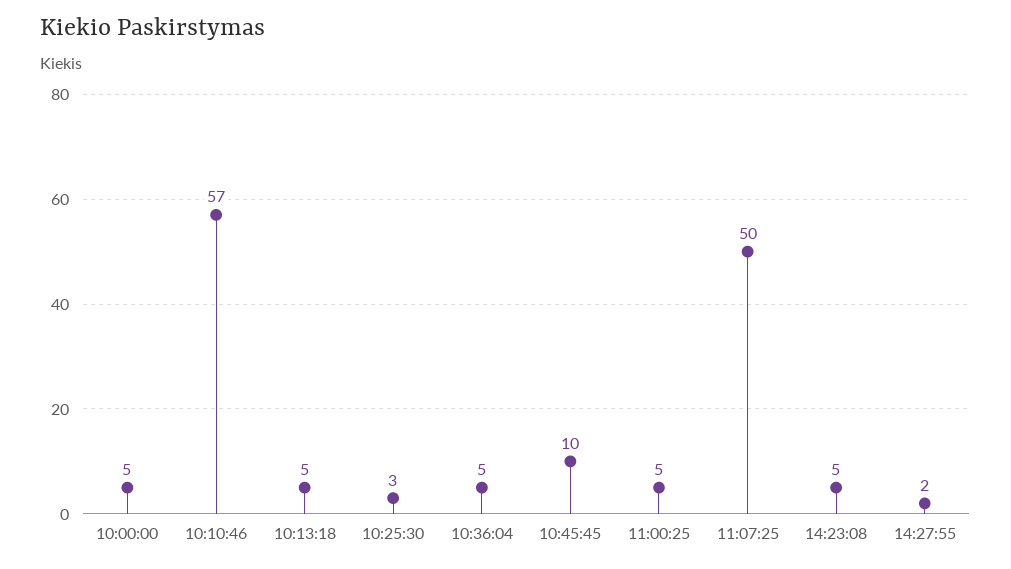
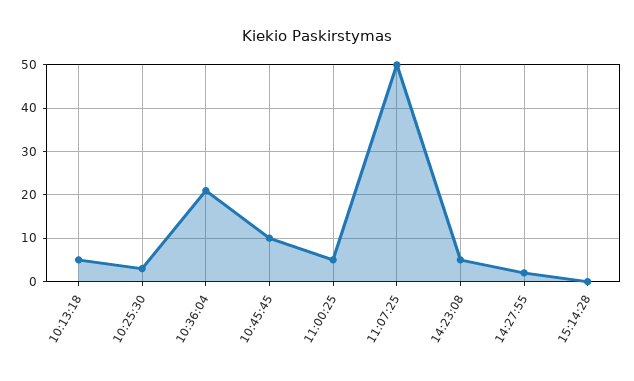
10:00:00: 5 -> none
10:10:46: 57 -> none
10:36:04: 5 -> 20
15:14:28: none -> 0

